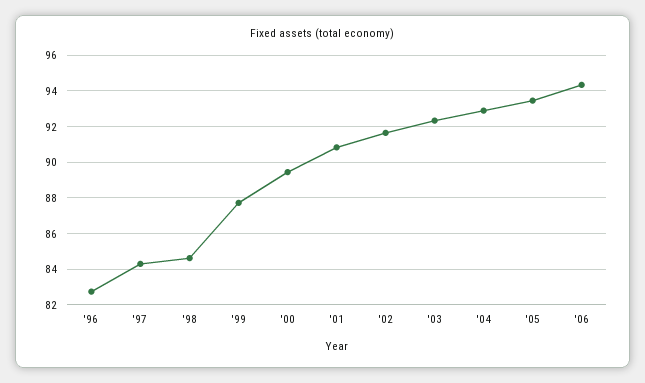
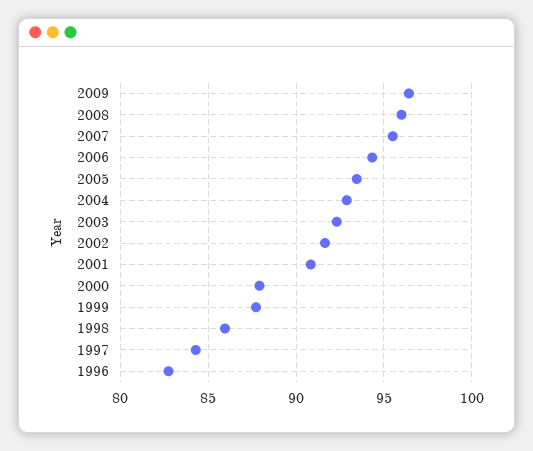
'98: 84.5 -> 86
'00: 89.5 -> 88
2009: none -> 96.5
2008: none -> 96
2007: none -> 95.5

